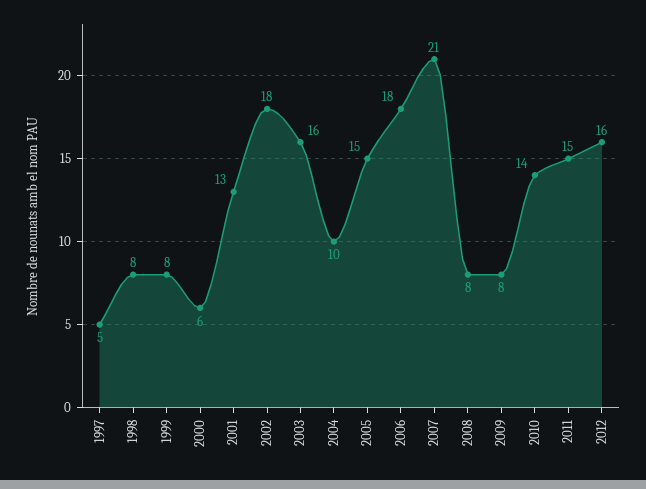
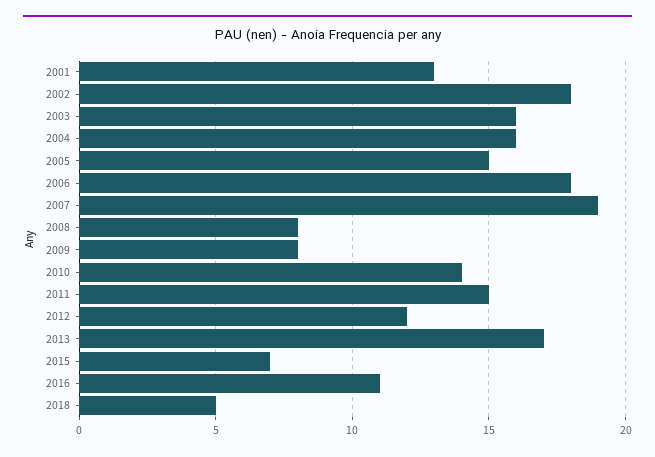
1997: 5 -> none
1998: 8 -> none
1999: 8 -> none
2000: 6 -> none
2004: 10 -> 16
2007: 21 -> 19
2012: 16 -> 12
2013: none -> 17
2015: none -> 7
2016: none -> 11
2018: none -> 5

